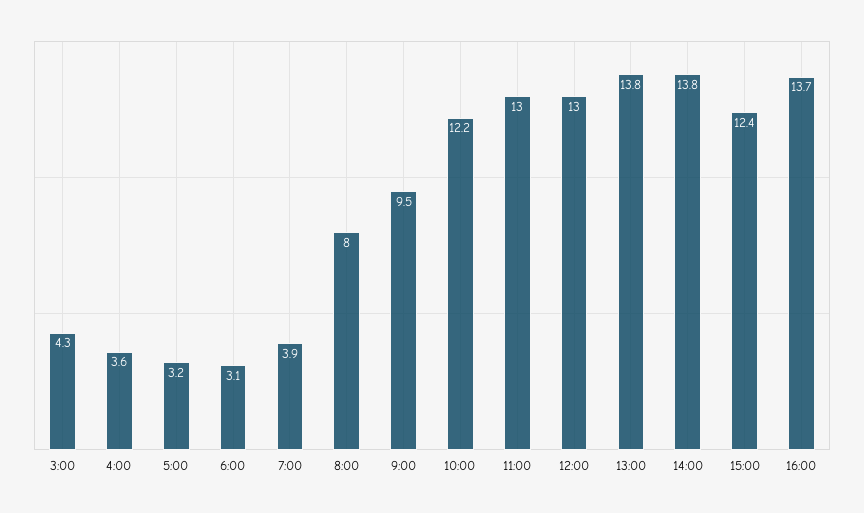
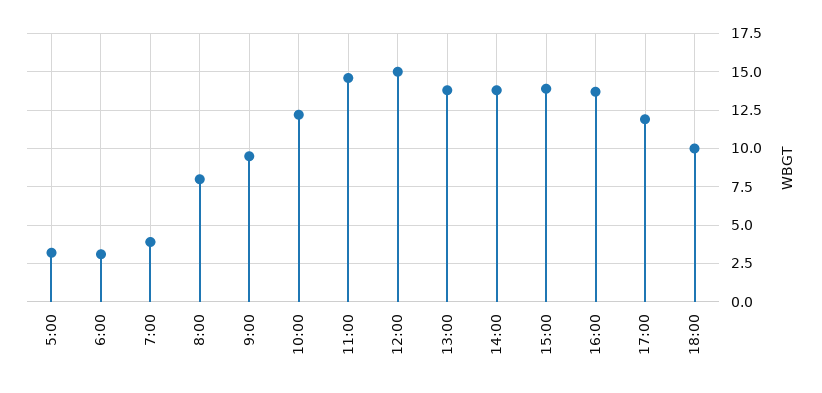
3:00: 4.3 -> none
4:00: 3.6 -> none
11:00: 13 -> 14.5
12:00: 13 -> 15
15:00: 12.4 -> 14
17:00: none -> 12
18:00: none -> 10

